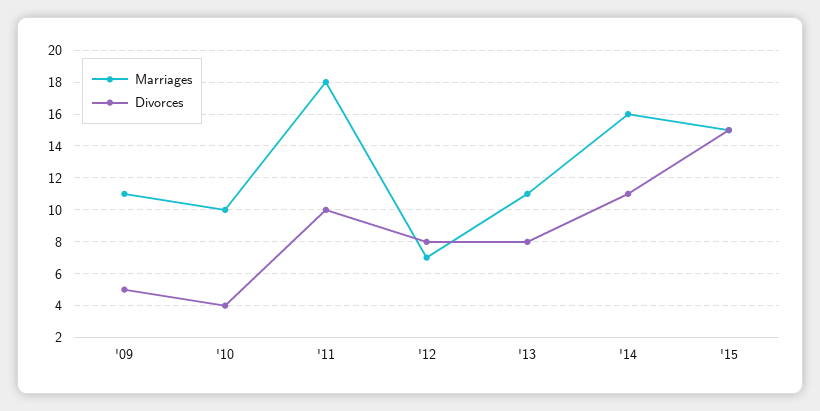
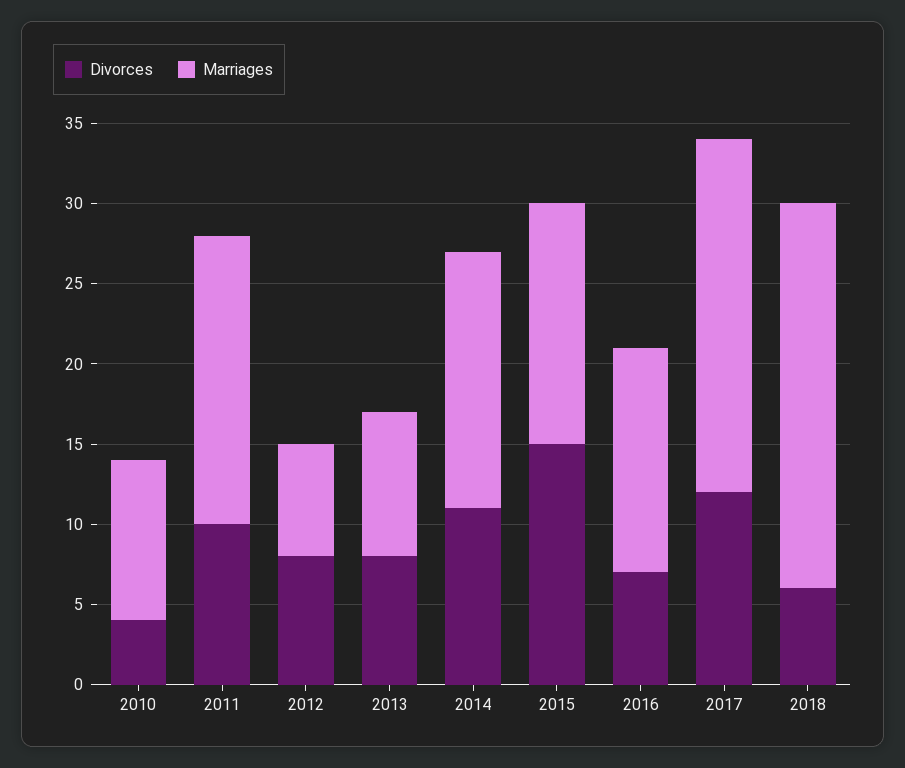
Marriages, '09: 11 -> none
Divorces, '09: 5 -> none
Marriages, '13: 11 -> 9
Divorces, 2016: none -> 7
Marriages, 2016: none -> 14
Divorces, 2017: none -> 12
Marriages, 2017: none -> 22
Divorces, 2018: none -> 6
Marriages, 2018: none -> 24

